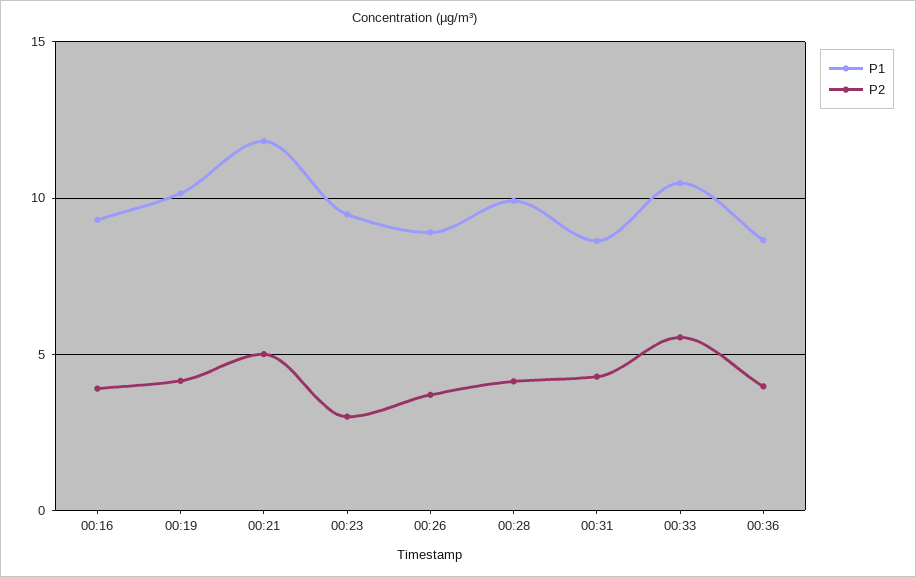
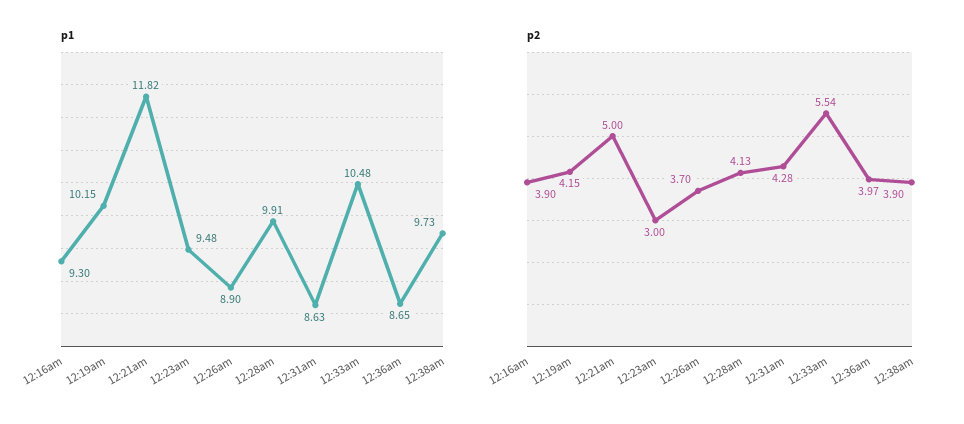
P1, 12:38am: none -> 9.73
P2, 12:38am: none -> 3.9

